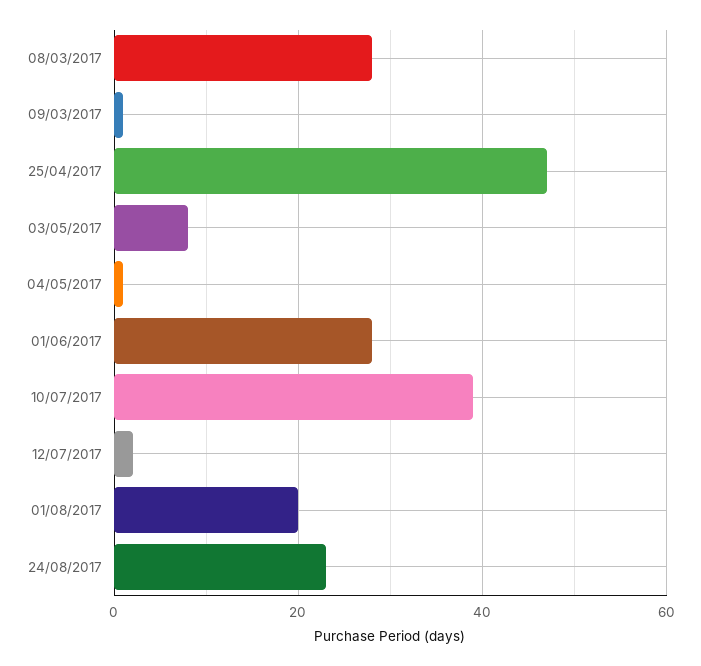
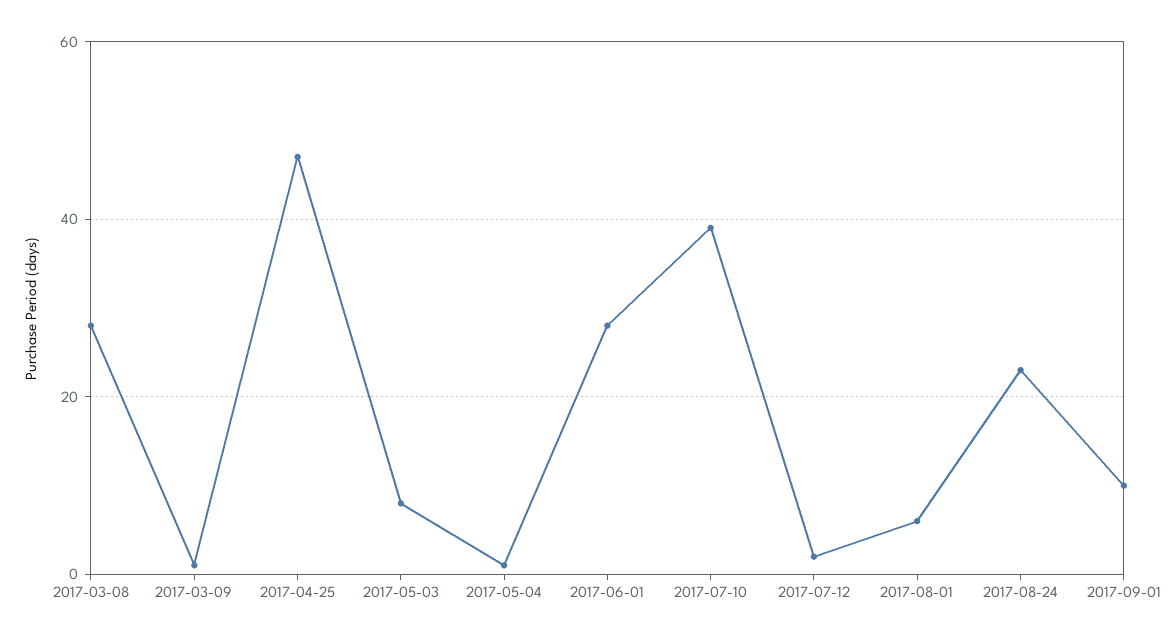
01/08/2017: 20 -> 5
2017-09-01: none -> 10

